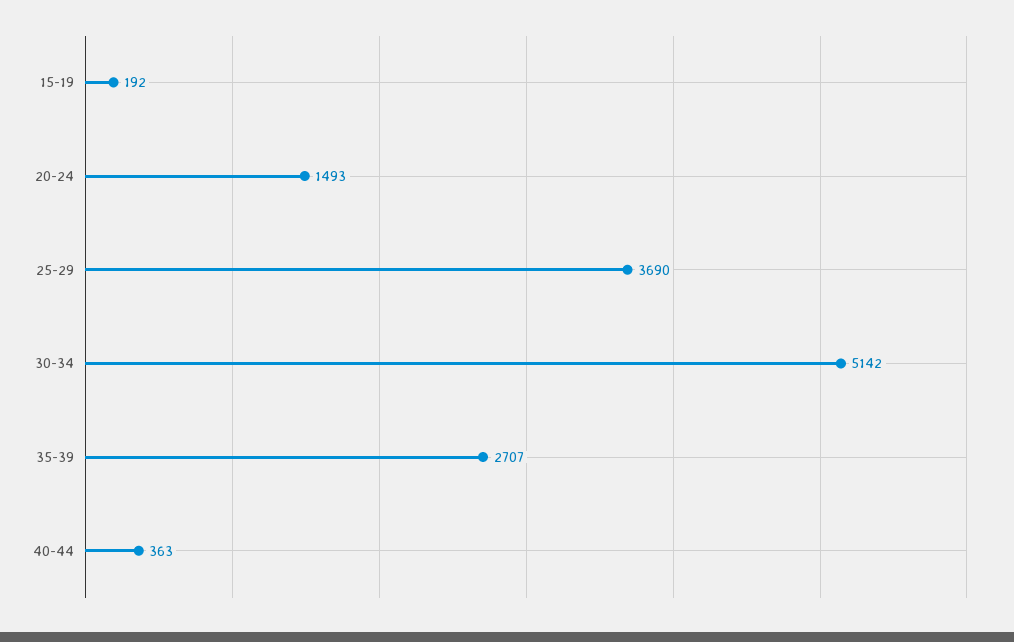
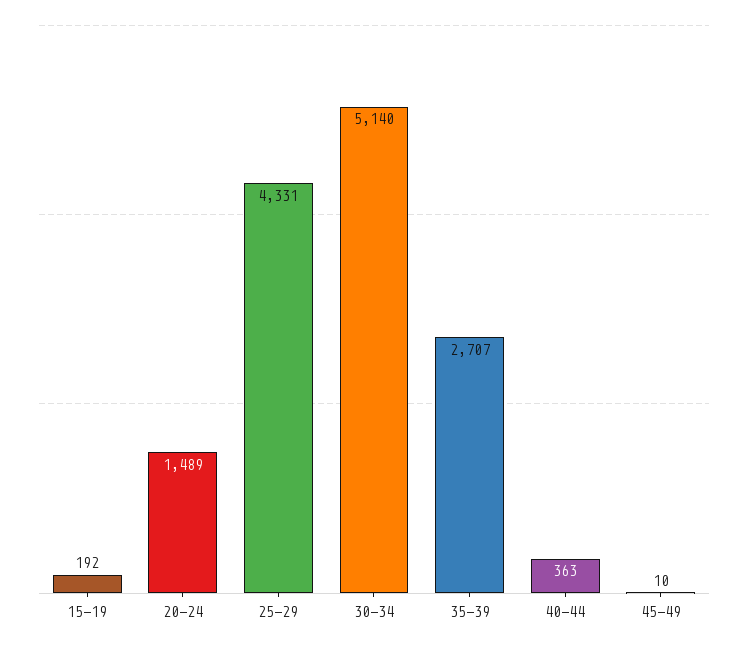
20-24: 1493 -> 1489
25-29: 3690 -> 4331
30-34: 5142 -> 5140
45-49: none -> 10

